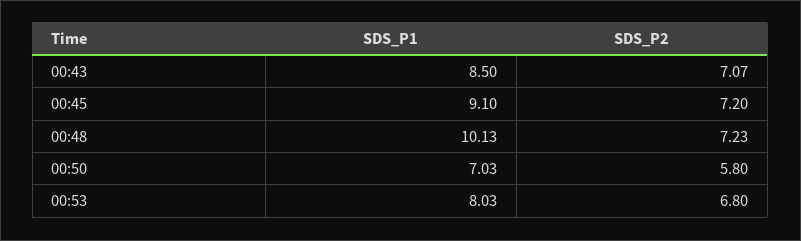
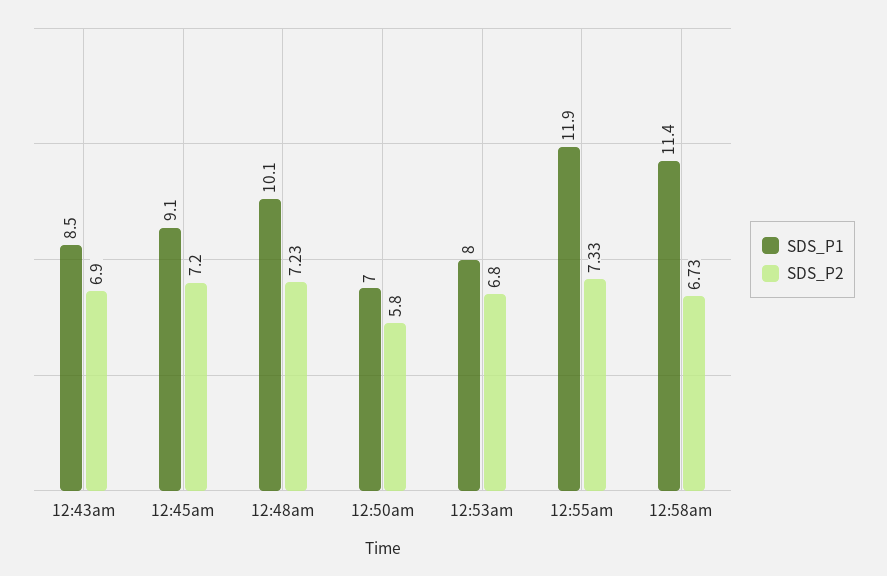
SDS_P2, 00:43: 7.07 -> 6.9
SDS_P1, 12:55am: none -> 11.9
SDS_P2, 12:55am: none -> 7.33
SDS_P1, 12:58am: none -> 11.4
SDS_P2, 12:58am: none -> 6.73

